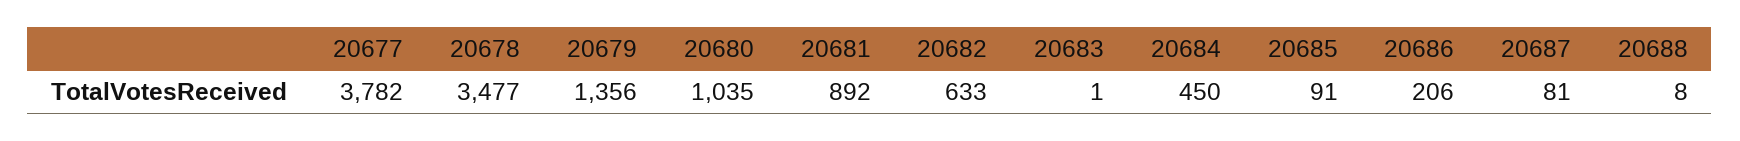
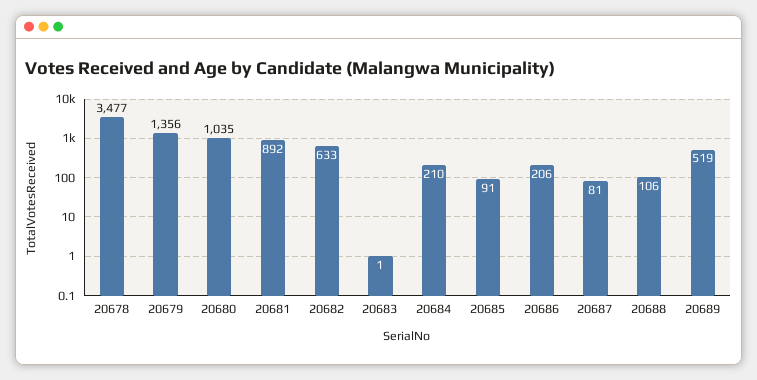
20677: 3782 -> none
20684: 450 -> 210
20688: 8 -> 106
20689: none -> 519

